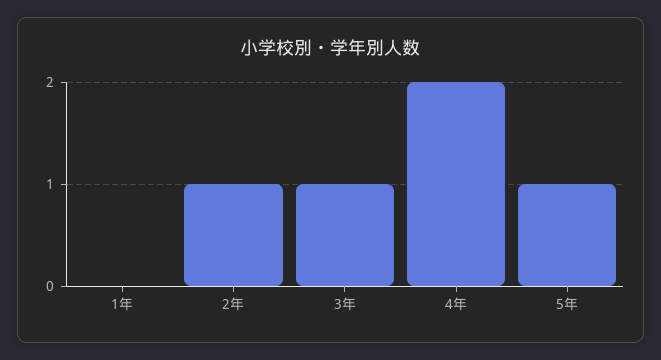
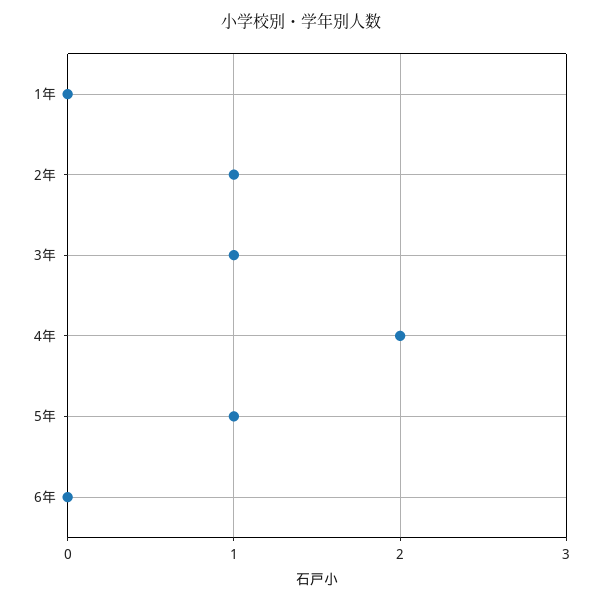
6年: none -> 0

